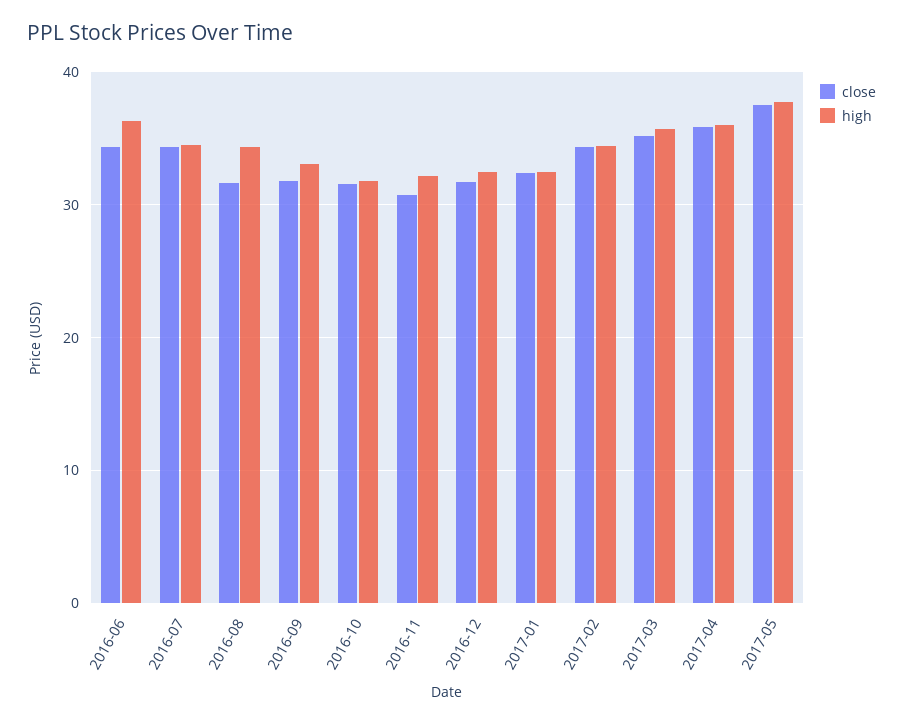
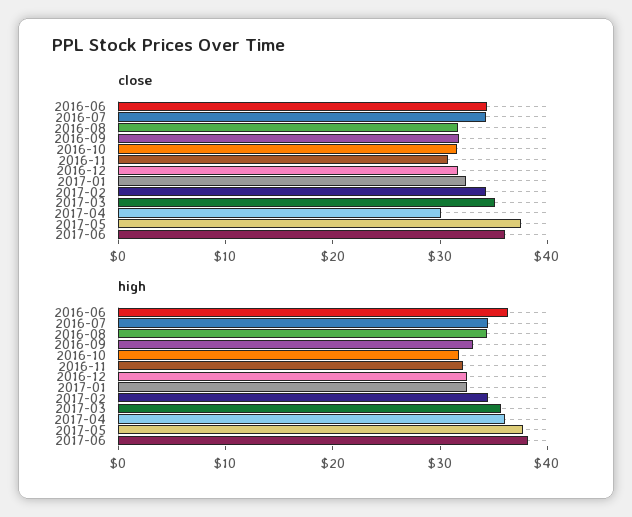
close, 2017-04: 36 -> 30
close, 2017-06: none -> 36
high, 2017-06: none -> 38

